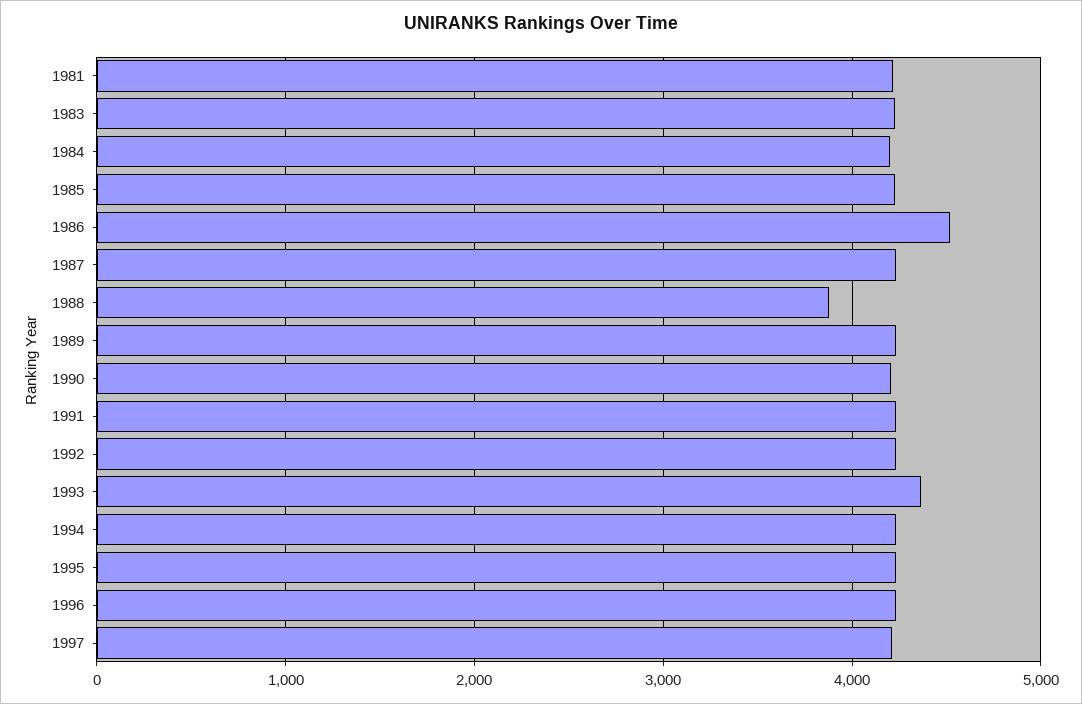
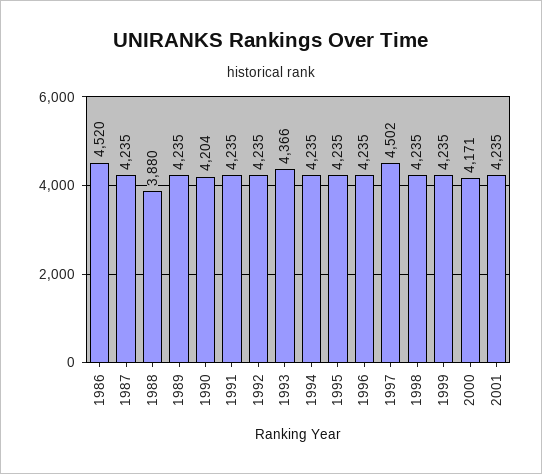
1981: 4200 -> none
1983: 4200 -> none
1984: 4200 -> none
1985: 4200 -> none
1997: 4200 -> 4502
1998: none -> 4235
1999: none -> 4235
2000: none -> 4171
2001: none -> 4235

